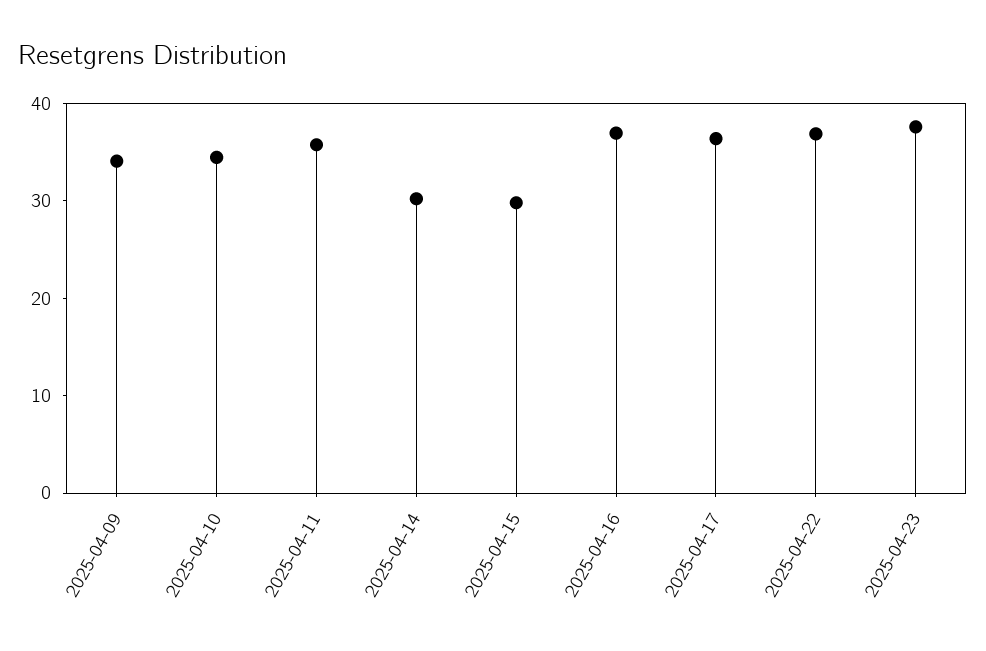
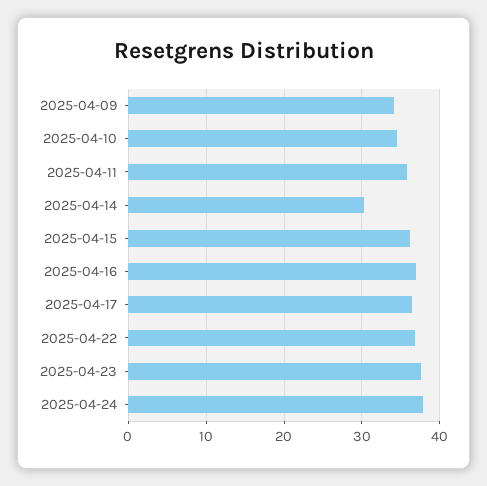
2025-04-15: 30 -> 36
2025-04-24: none -> 38

